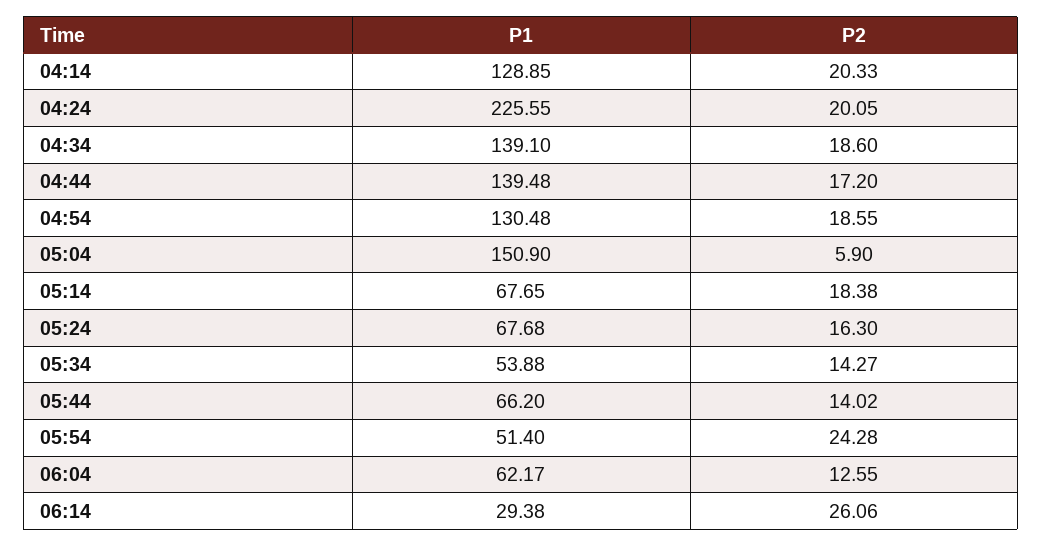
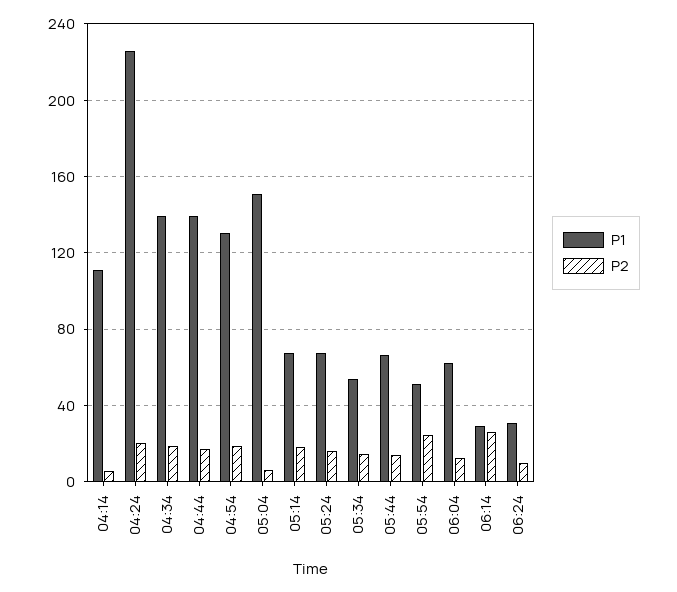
P1, 04:14: 128.85 -> 110
P2, 04:14: 20.33 -> 5
P1, 06:24: none -> 30
P2, 06:24: none -> 10

